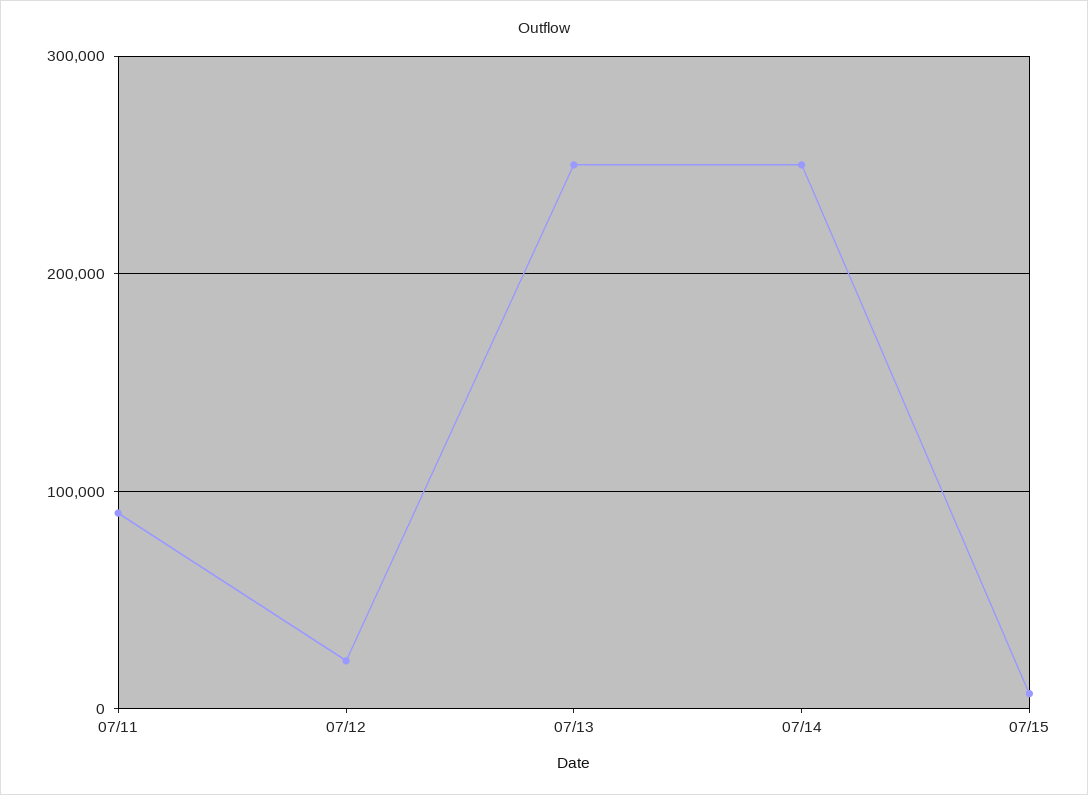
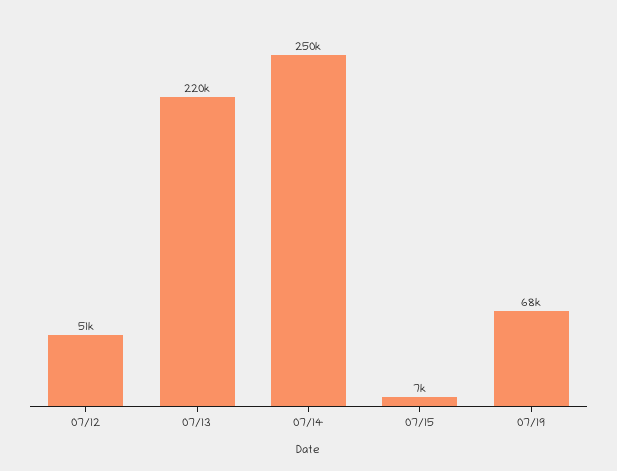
07/11: 90000 -> none
07/12: 20000 -> 51000
07/13: 250000 -> 220000
07/19: none -> 68000

